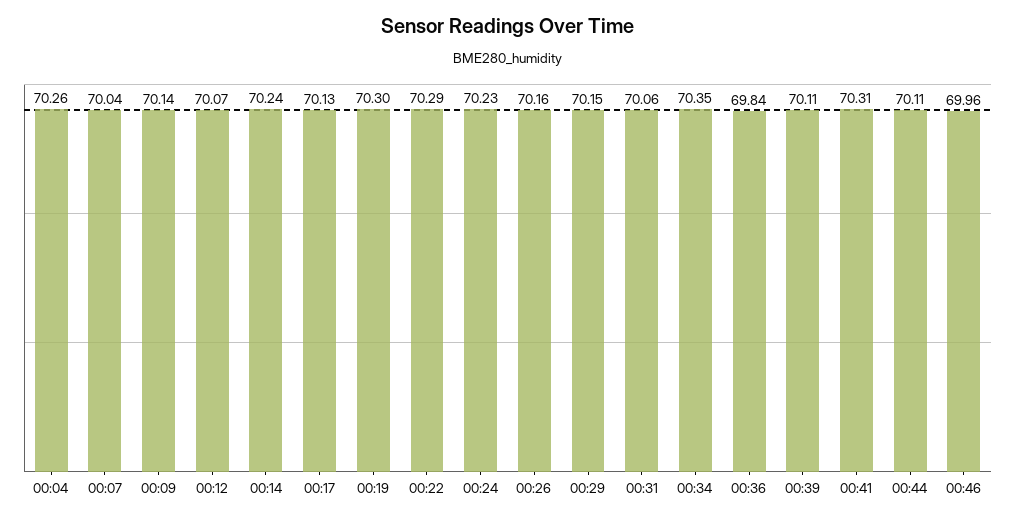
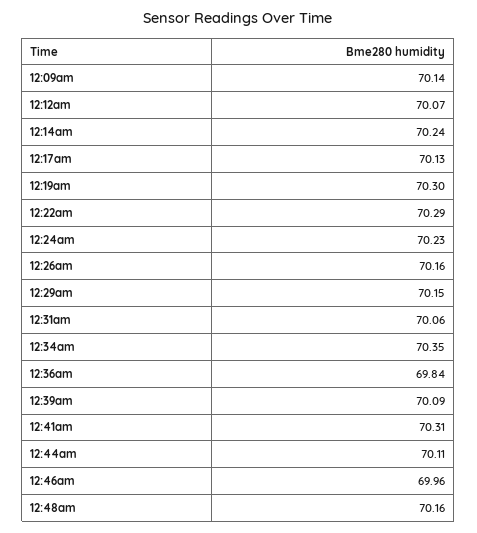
00:04: 70.26 -> none
00:07: 70.04 -> none
00:39: 70.11 -> 70.09
12:48am: none -> 70.16

